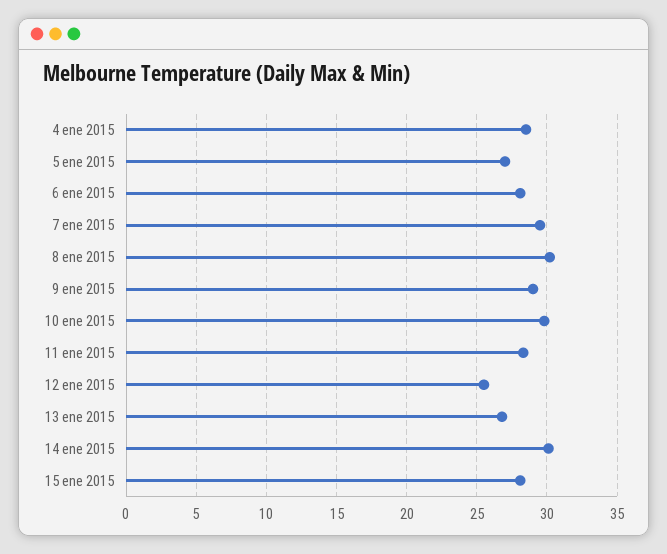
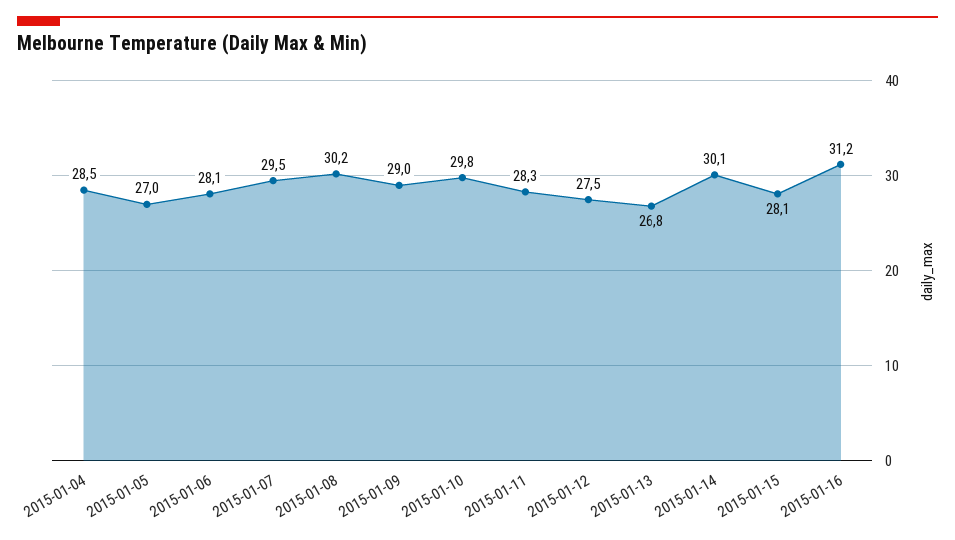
12 ene 2015: 25.5 -> 27.5
2015-01-16: none -> 31.2

